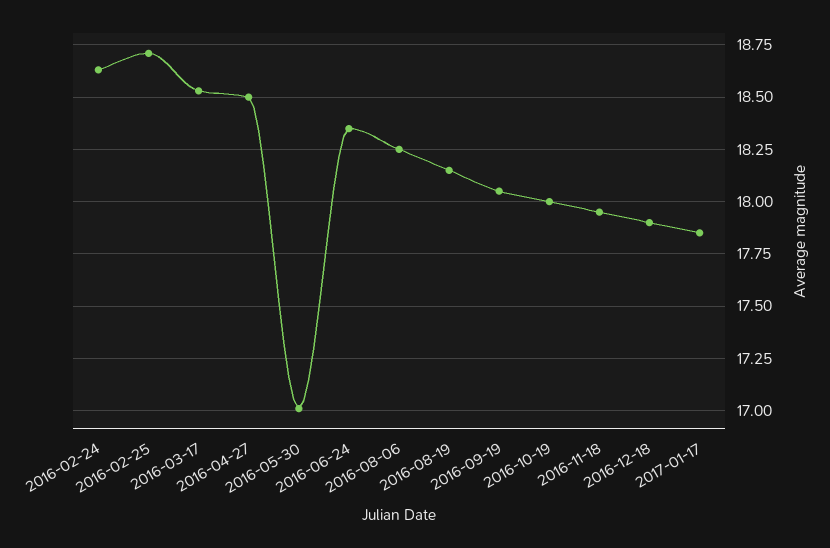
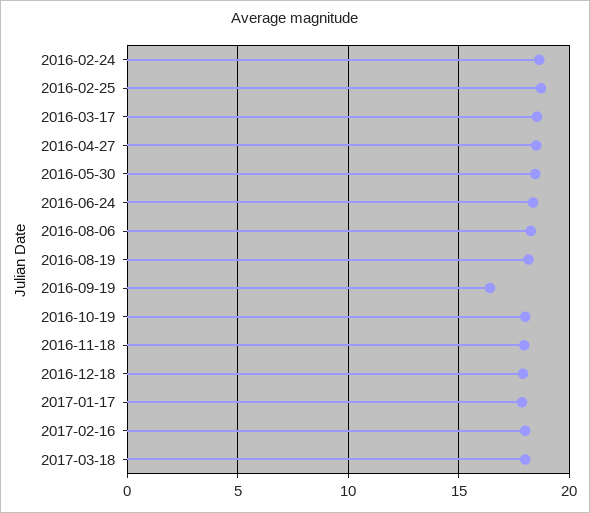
2016-05-30: 17 -> 18.5
2016-09-19: 18.05 -> 16.5
2017-02-16: none -> 18
2017-03-18: none -> 18

